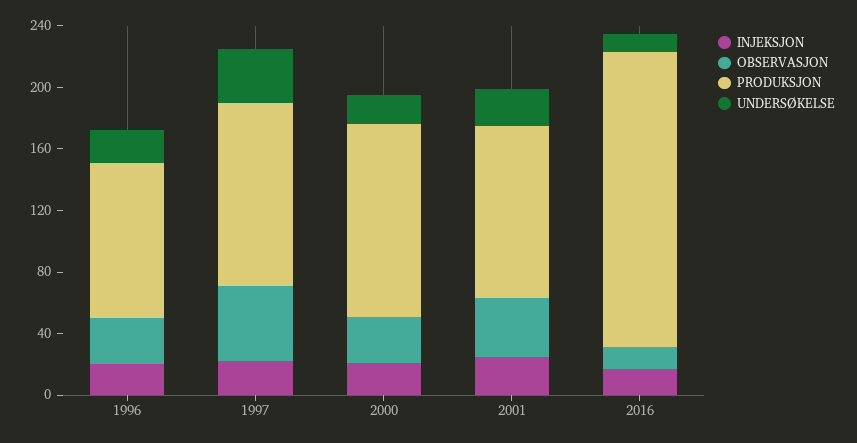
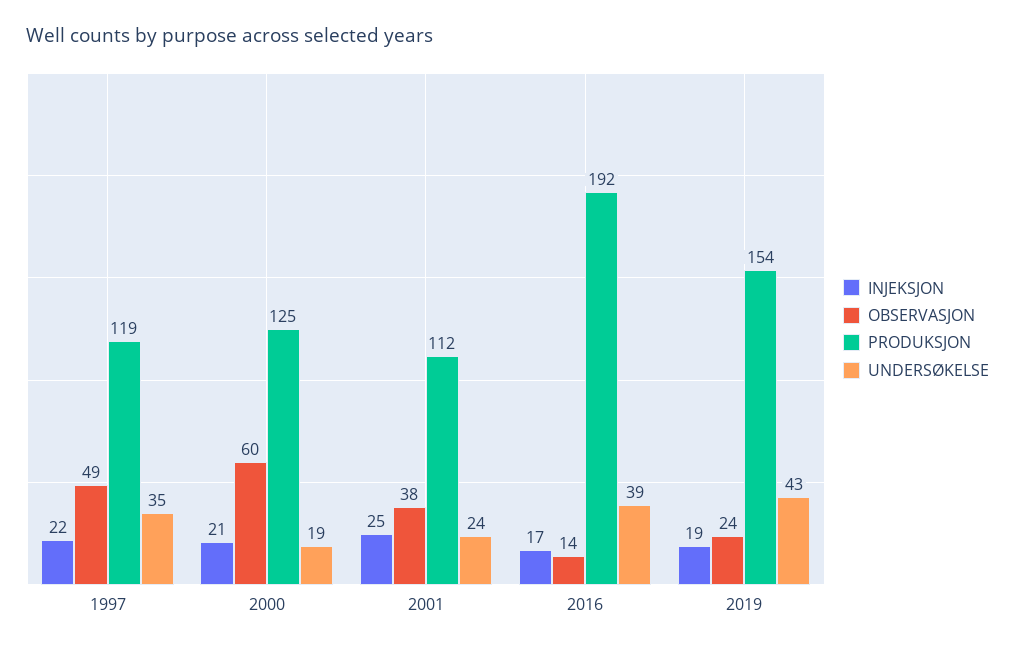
INJEKSJON, 1996: 20 -> none
OBSERVASJON, 1996: 30 -> none
PRODUKSJON, 1996: 100 -> none
UNDERSØKELSE, 1996: 20 -> none
OBSERVASJON, 2000: 30 -> 60
UNDERSØKELSE, 2016: 10 -> 39
INJEKSJON, 2019: none -> 19
OBSERVASJON, 2019: none -> 24
PRODUKSJON, 2019: none -> 154
UNDERSØKELSE, 2019: none -> 43

